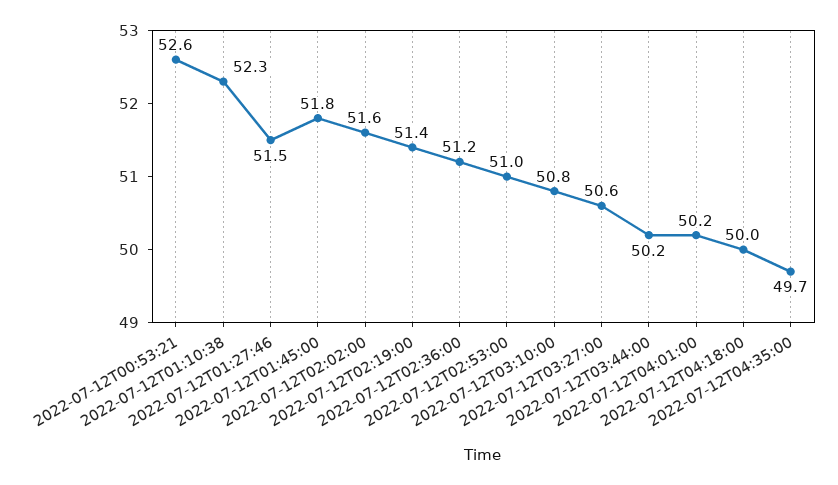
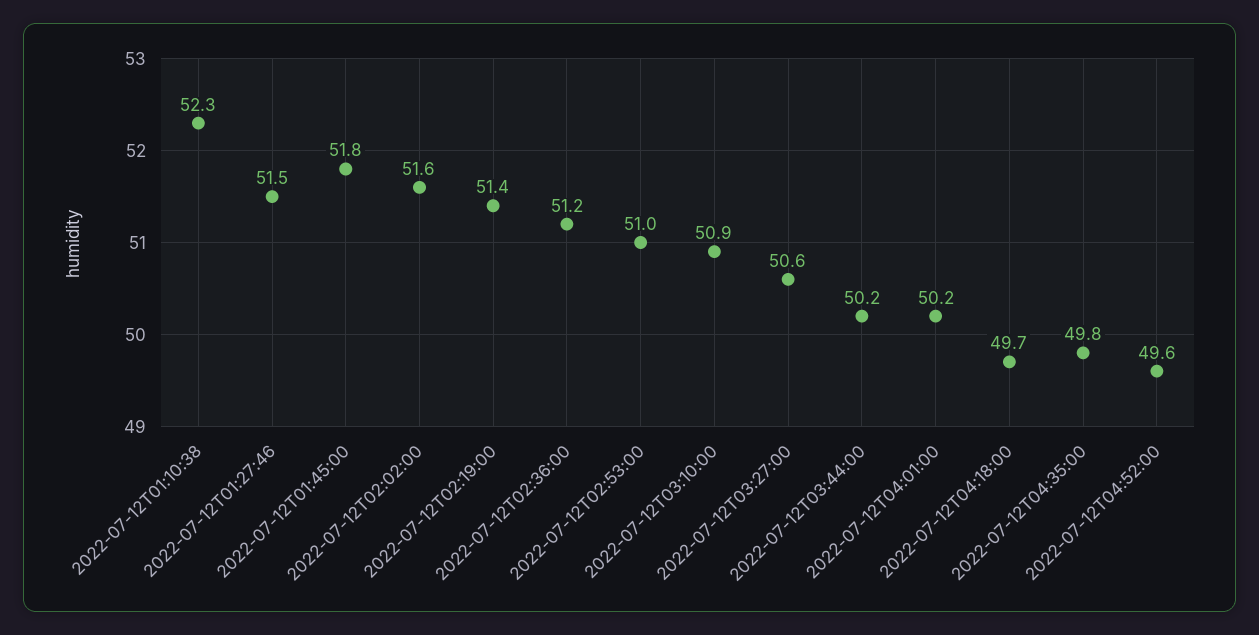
2022-07-12T00:53:21: 52.6 -> none
2022-07-12T03:10:00: 50.8 -> 50.9
2022-07-12T04:18:00: 50 -> 49.7
2022-07-12T04:35:00: 49.7 -> 49.8
2022-07-12T04:52:00: none -> 49.6

